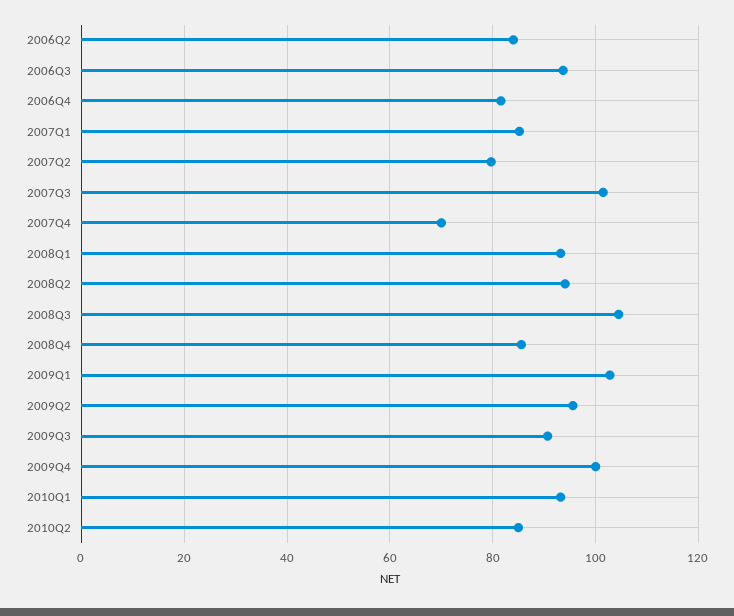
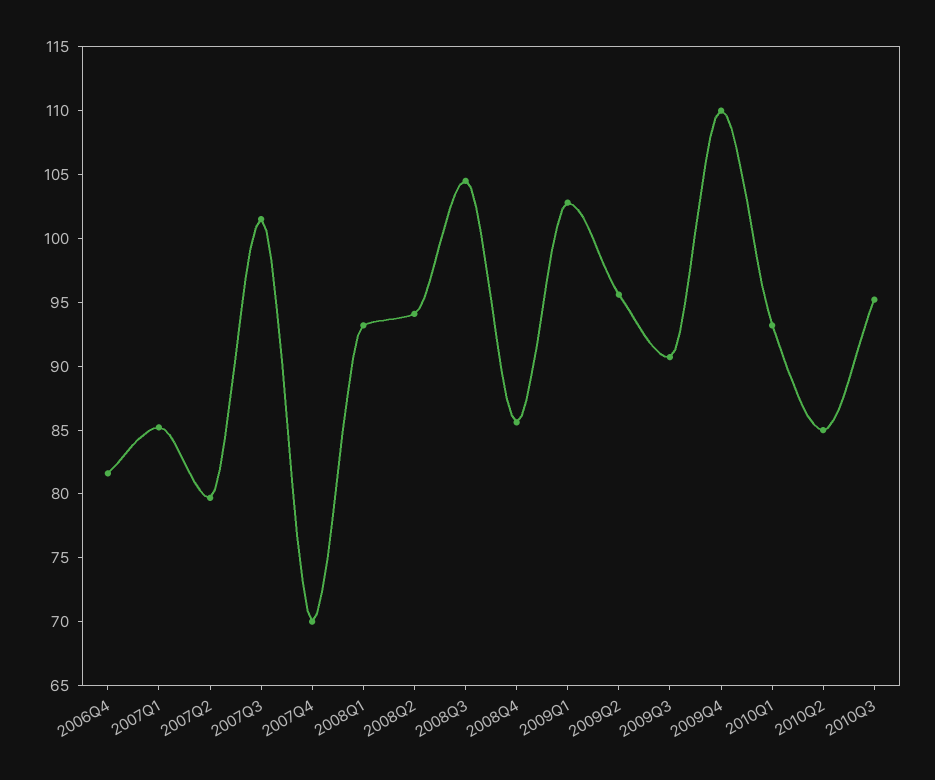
2006Q2: 84 -> none
2006Q3: 94 -> none
2009Q4: 100 -> 110
2010Q3: none -> 95

